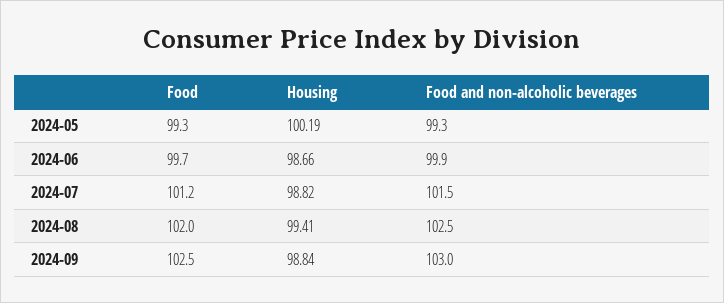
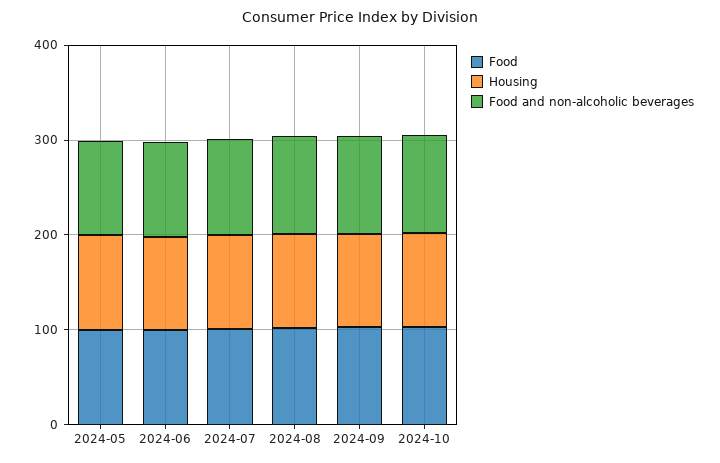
Food, 2024-10: none -> 100
Housing, 2024-10: none -> 100
Food and non-alcoholic beverages, 2024-10: none -> 100

